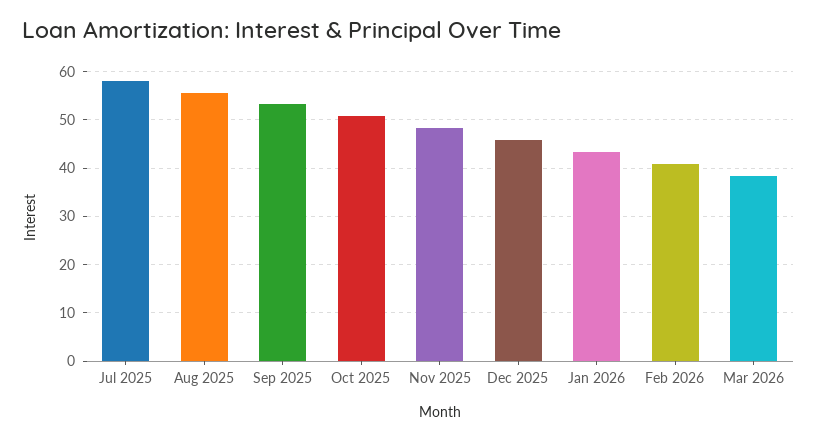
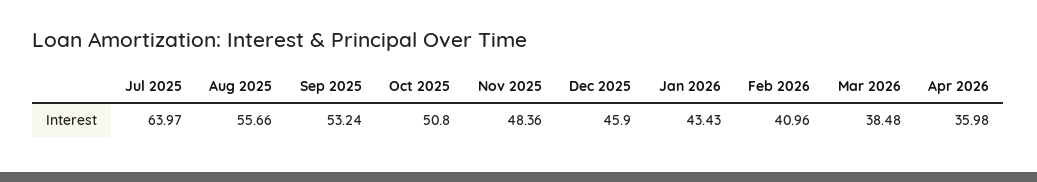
Jul 2025: 58 -> 63.97
Apr 2026: none -> 35.98

